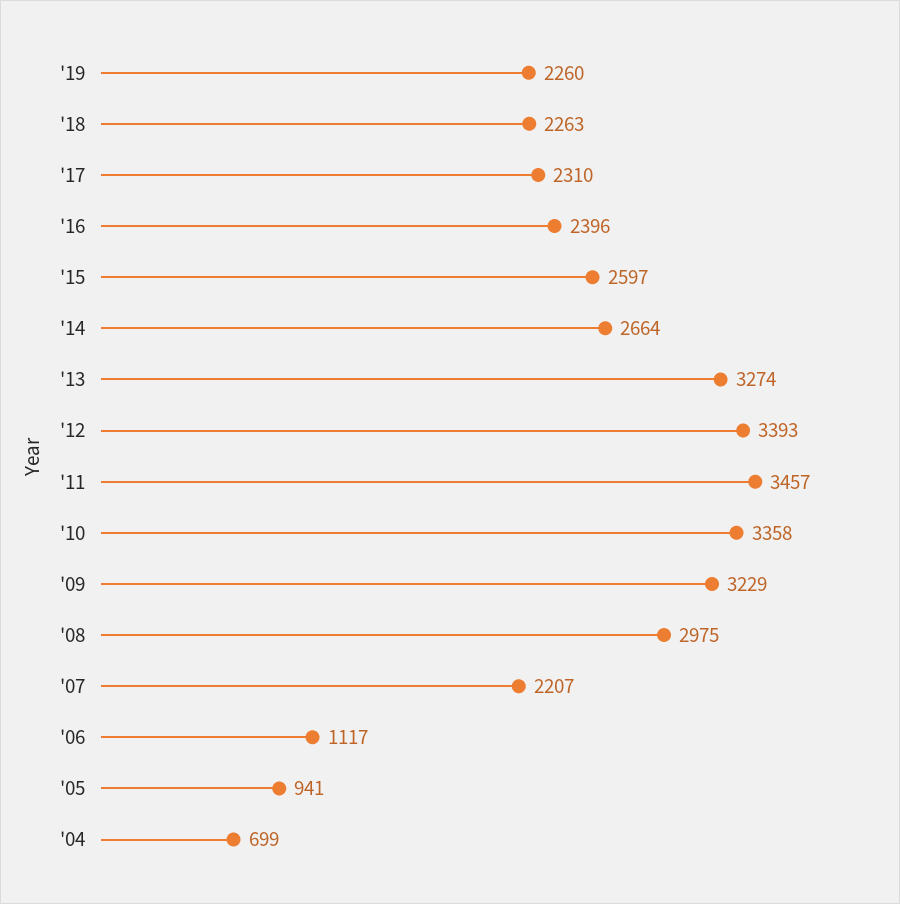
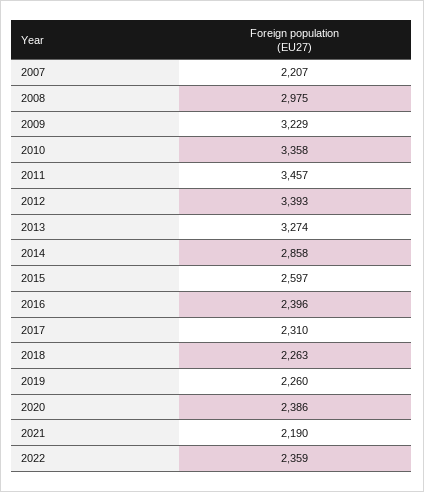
'14: 2664 -> 2858
'06: 1117 -> none
'05: 941 -> none
'04: 699 -> none
2020: none -> 2386
2021: none -> 2190
2022: none -> 2359

